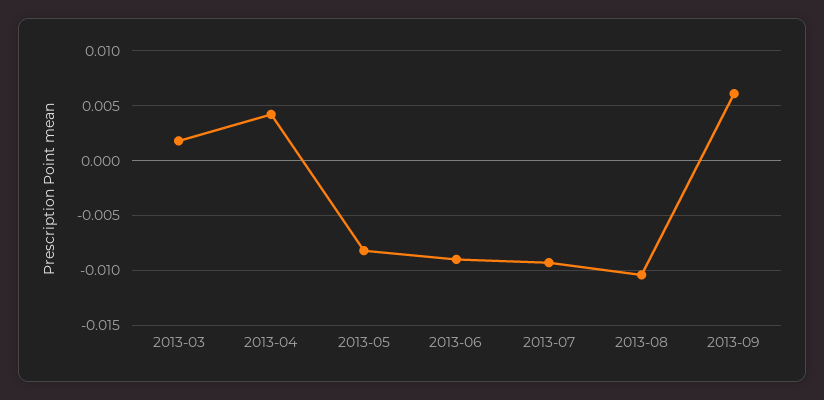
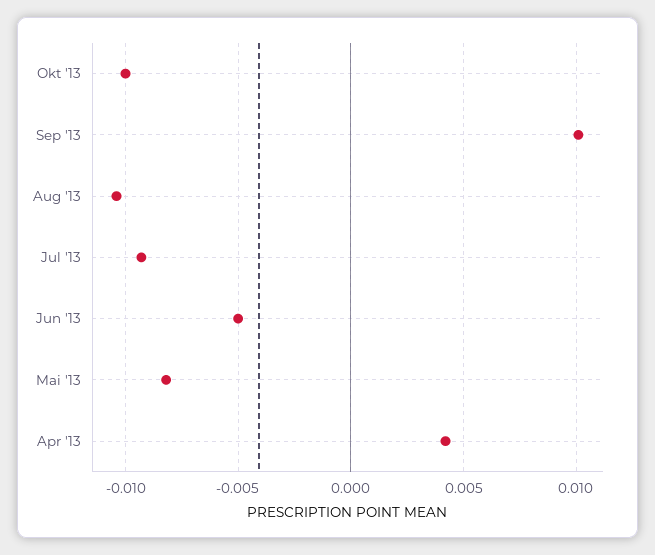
2013-03: 0.002 -> none
2013-06: -0.009 -> -0.005
2013-09: 0.006 -> 0.01
Okt '13: none -> -0.01

